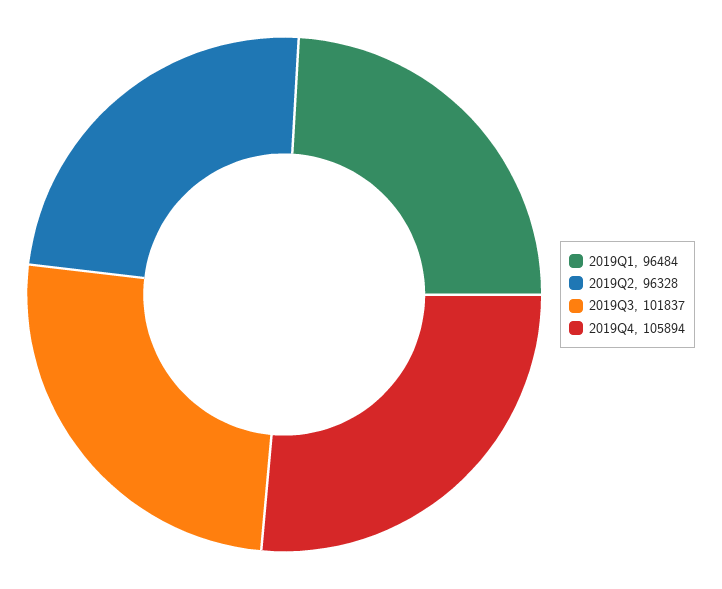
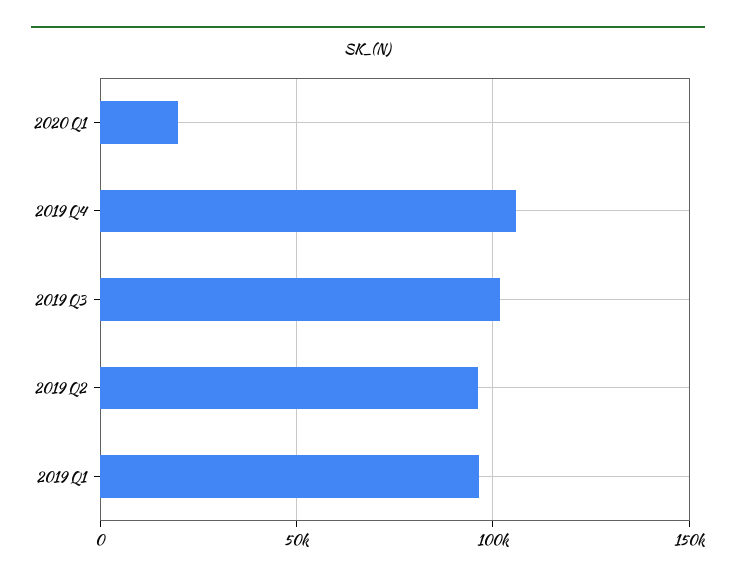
2020 Q1: none -> 20000

